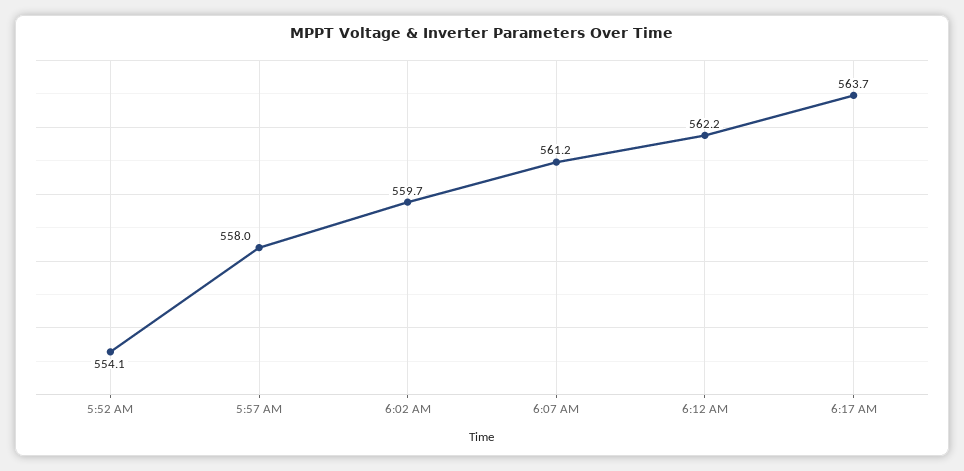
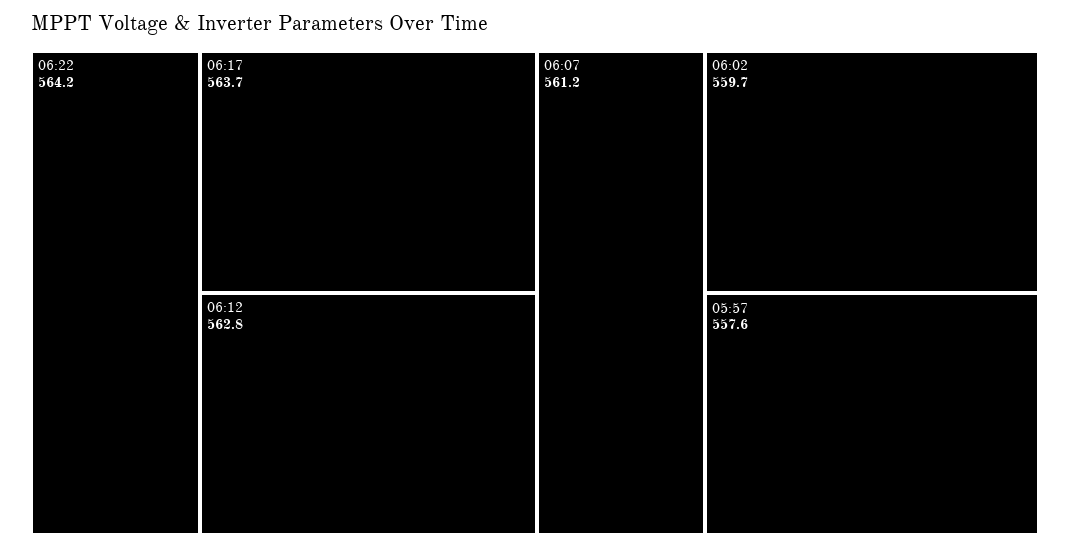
5:52 AM: 554.1 -> none
5:57 AM: 558 -> 557.6
6:12 AM: 562.2 -> 562.8
06:22: none -> 564.2

